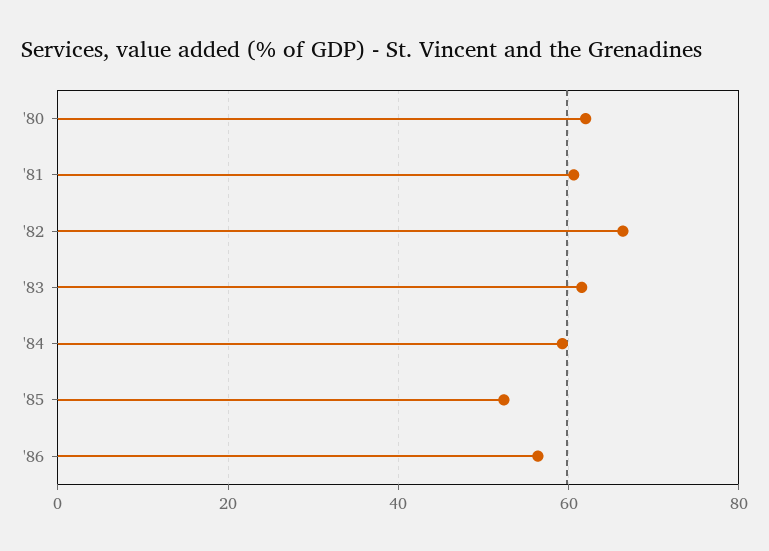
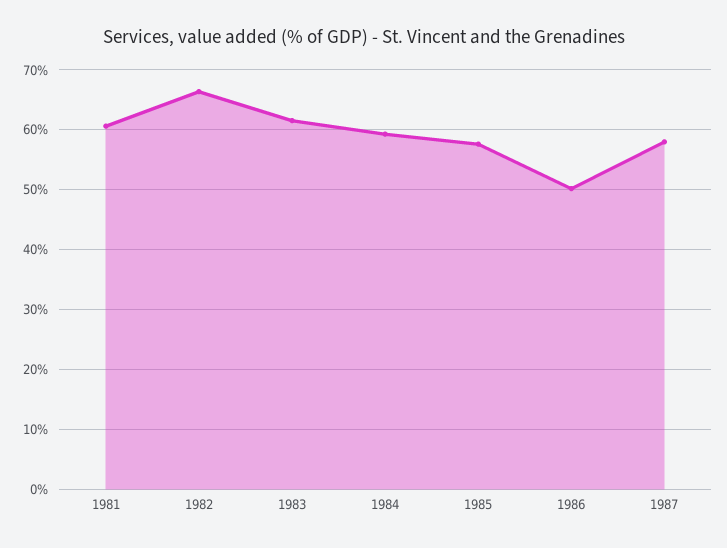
'80: 62 -> none
'85: 52 -> 58
'86: 56 -> 50
1987: none -> 58

